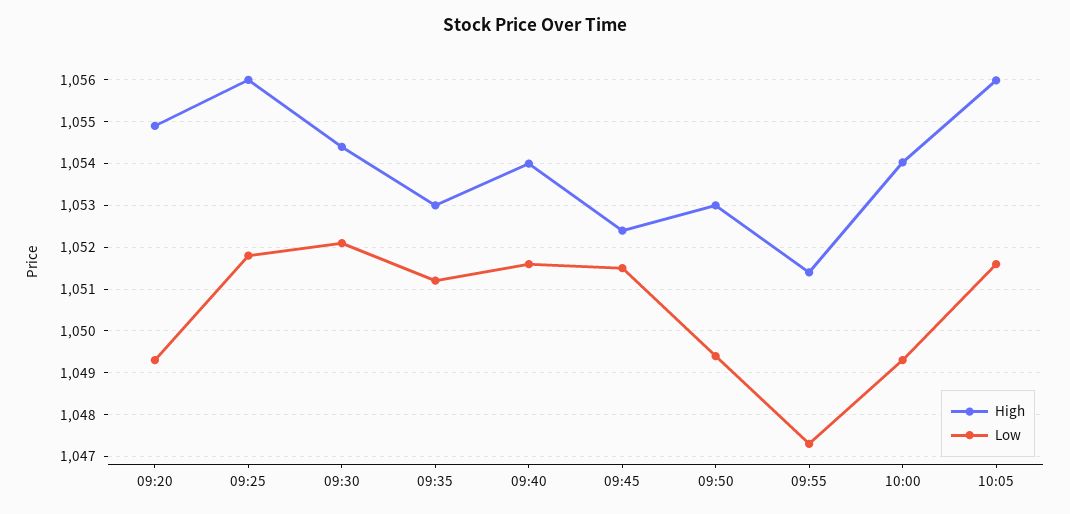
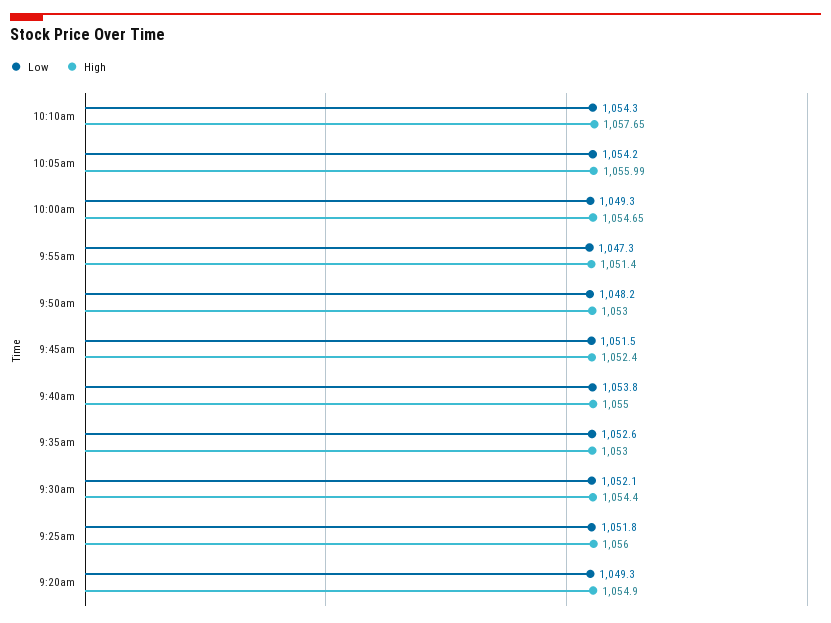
Low, 09:35: 1051.2 -> 1052.6
High, 09:40: 1054 -> 1055
Low, 09:40: 1051.6 -> 1053.8
Low, 09:50: 1049.4 -> 1048.2
High, 10:00: 1054 -> 1054.65
Low, 10:05: 1051.6 -> 1054.2
Low, 10:10am: none -> 1054.3
High, 10:10am: none -> 1057.65

